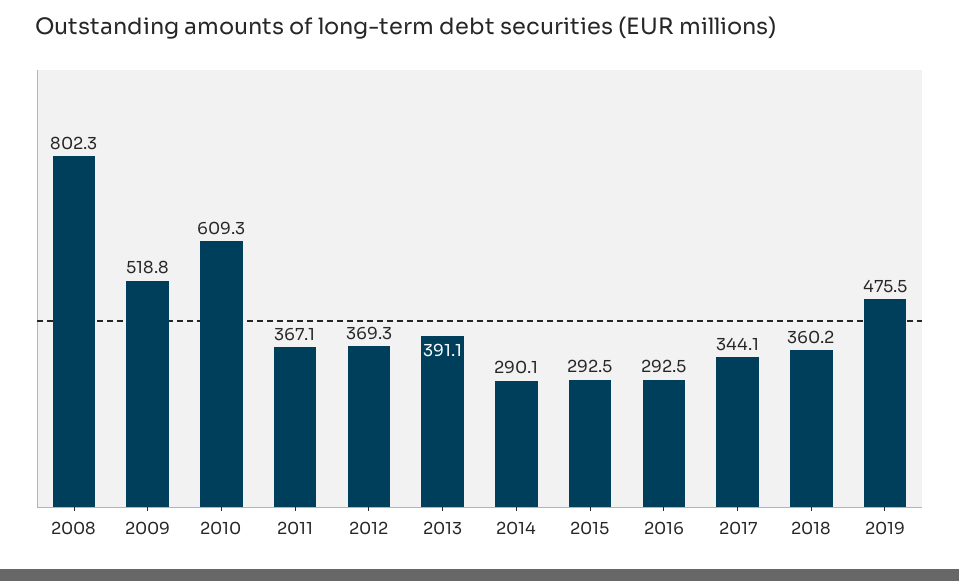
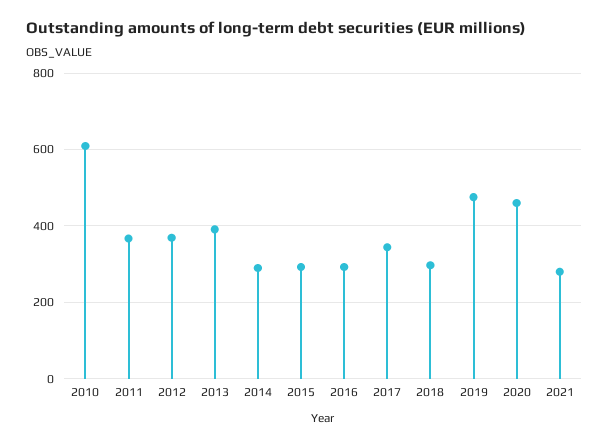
2008: 802.3 -> none
2009: 518.8 -> none
2018: 360.2 -> 300
2020: none -> 460
2021: none -> 280

